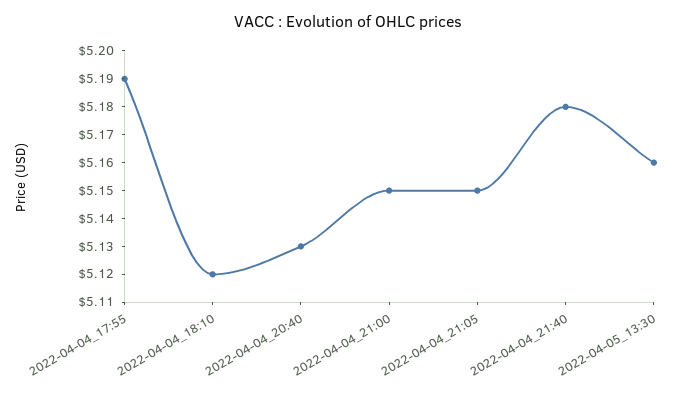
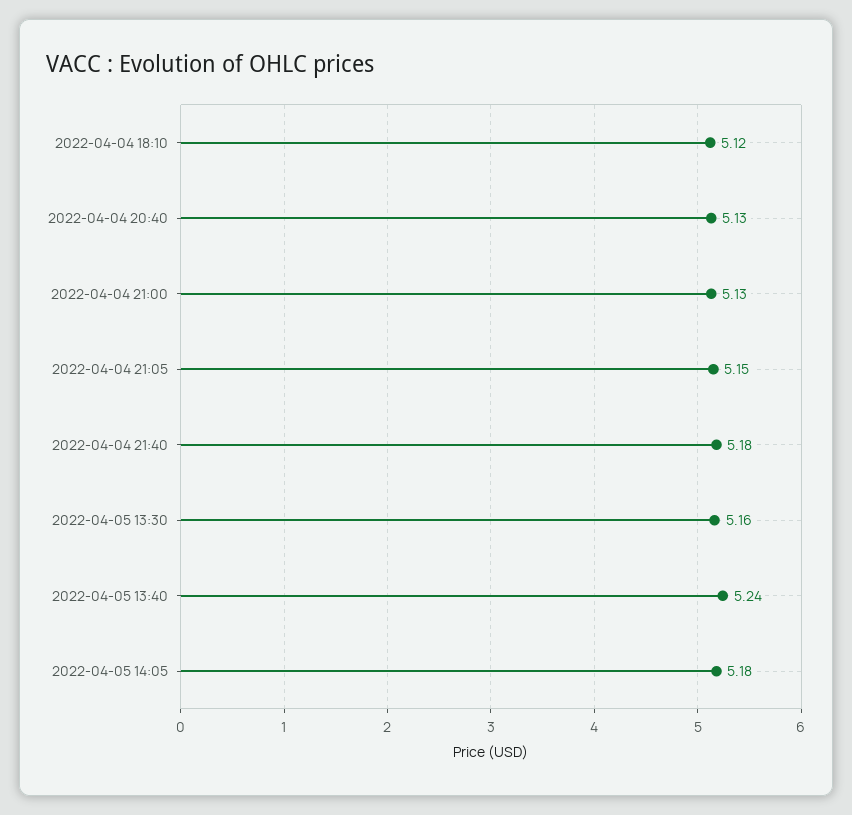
2022-04-04_17:55: 5.19 -> none
2022-04-04_21:00: 5.15 -> 5.13
2022-04-05 13:40: none -> 5.24
2022-04-05 14:05: none -> 5.18

